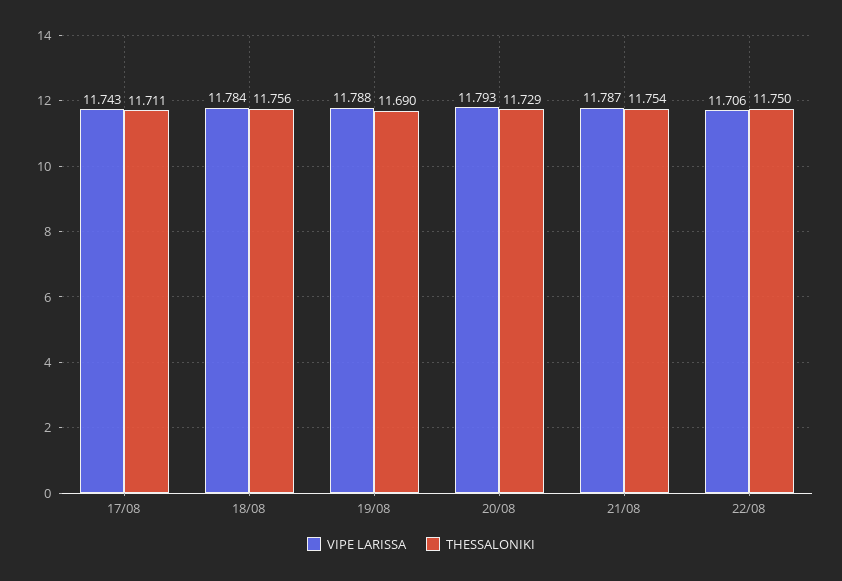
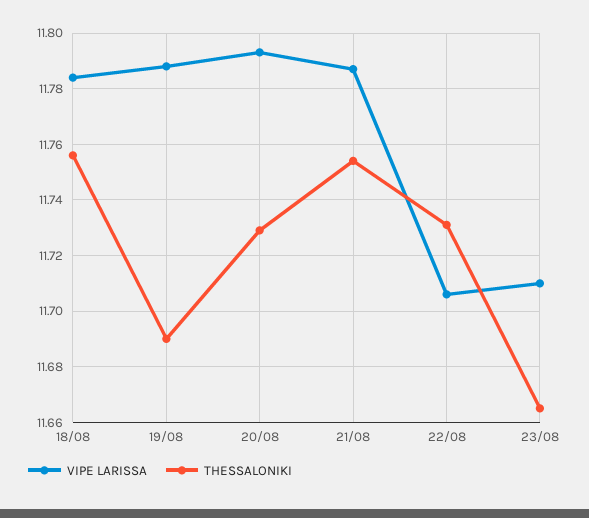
VIPE LARISSA, 17/08: 11.743 -> none
THESSALONIKI, 17/08: 11.711 -> none
THESSALONIKI, 22/08: 11.75 -> 11.73
VIPE LARISSA, 23/08: none -> 11.71
THESSALONIKI, 23/08: none -> 11.665

